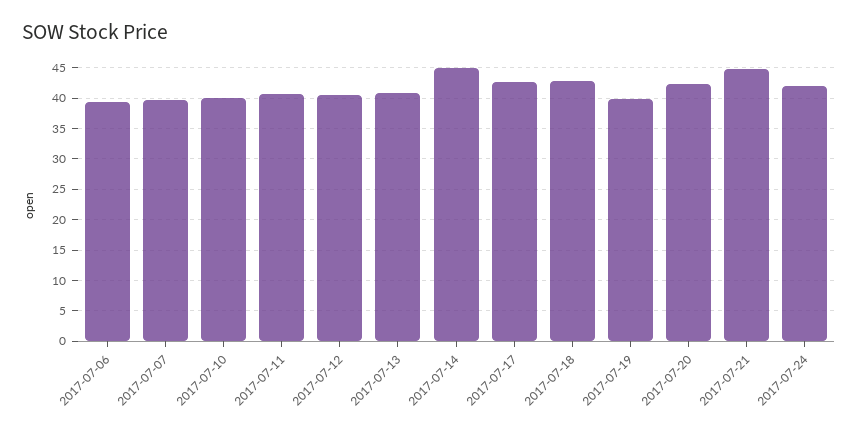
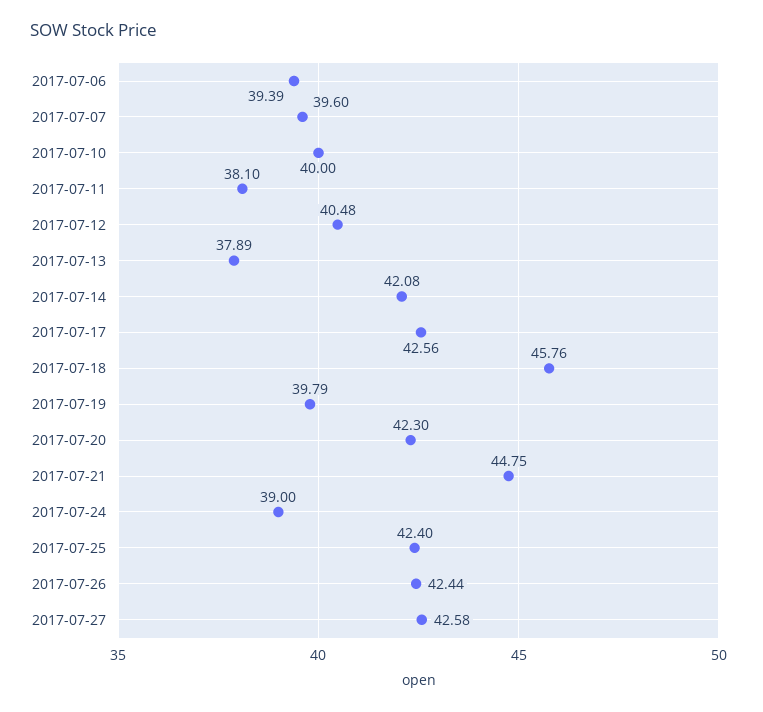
2017-07-11: 41 -> 38.1
2017-07-13: 41 -> 37.89
2017-07-14: 45 -> 42.08
2017-07-18: 43 -> 45.76
2017-07-24: 42 -> 39
2017-07-25: none -> 42.4
2017-07-26: none -> 42.44
2017-07-27: none -> 42.58

